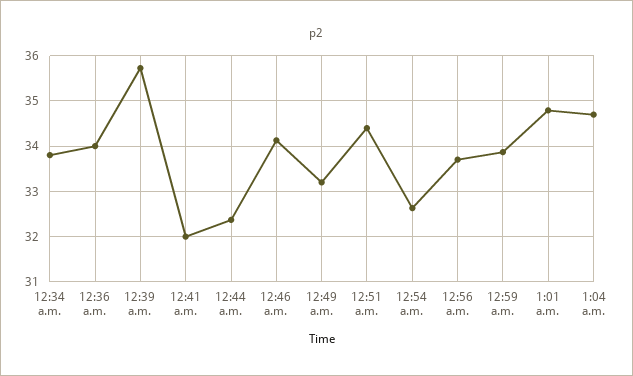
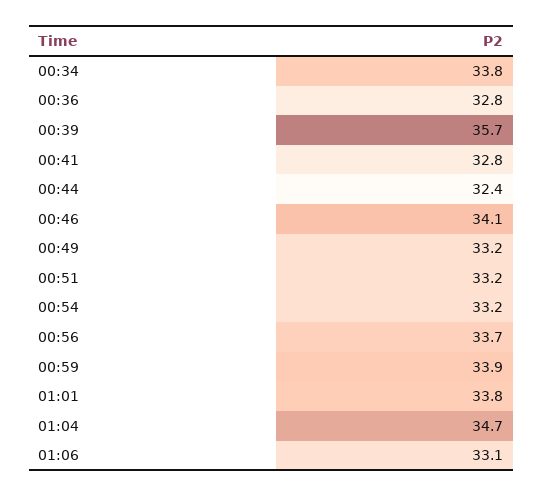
12:36 a.m.: 34 -> 32.8
12:41 a.m.: 32 -> 32.8
12:51 a.m.: 34.4 -> 33.2
12:54 a.m.: 32.6 -> 33.2
1:01 a.m.: 34.8 -> 33.8
01:06: none -> 33.1

